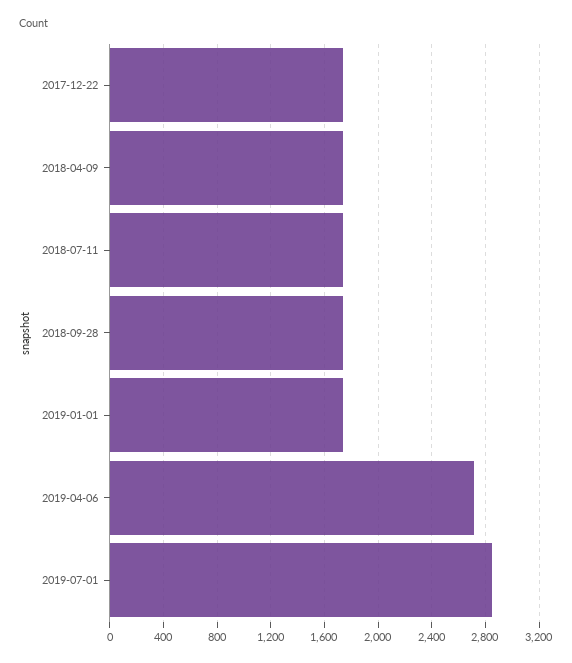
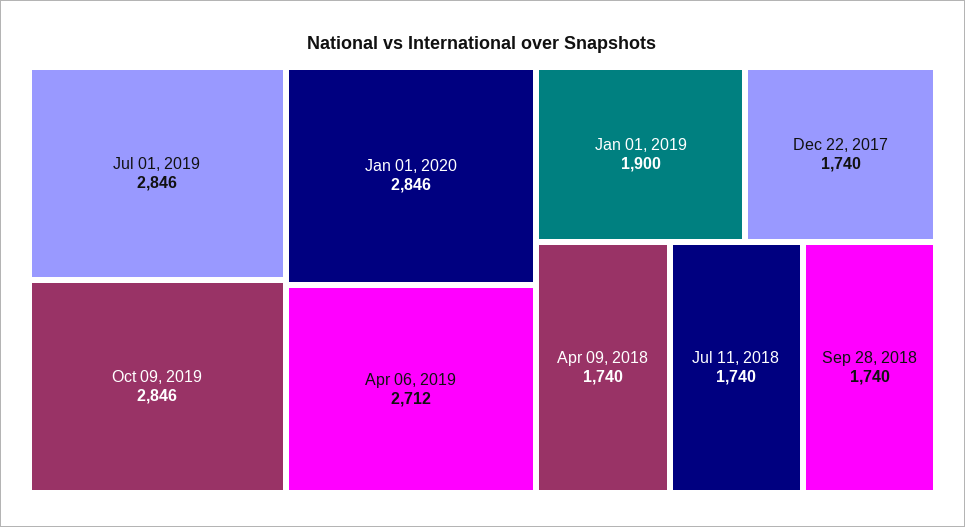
2019-01-01: 1750 -> 1900
Oct 09, 2019: none -> 2846
Jan 01, 2020: none -> 2846

